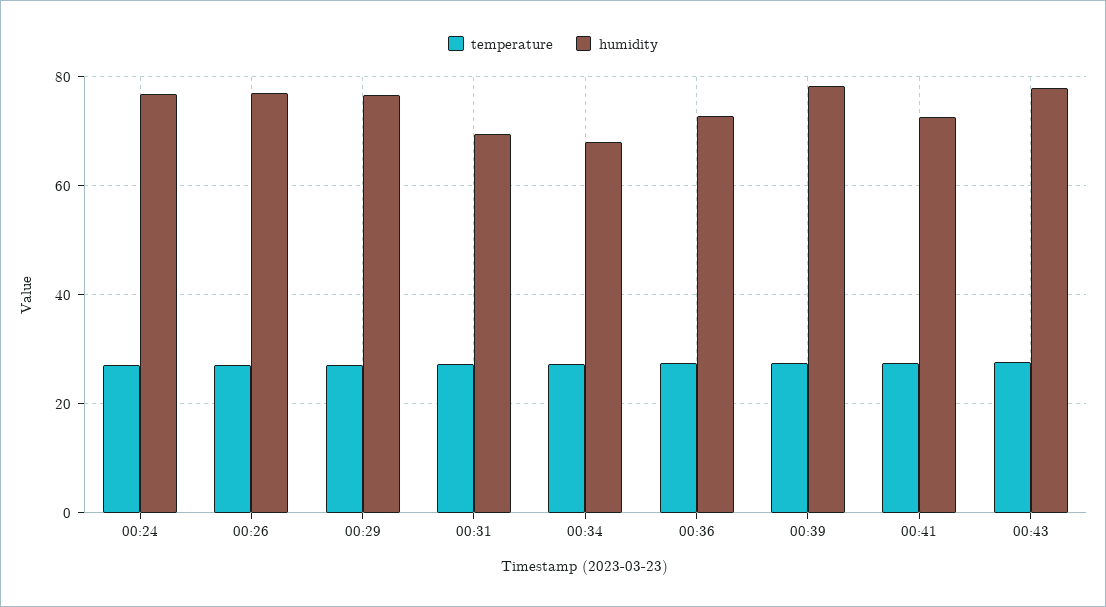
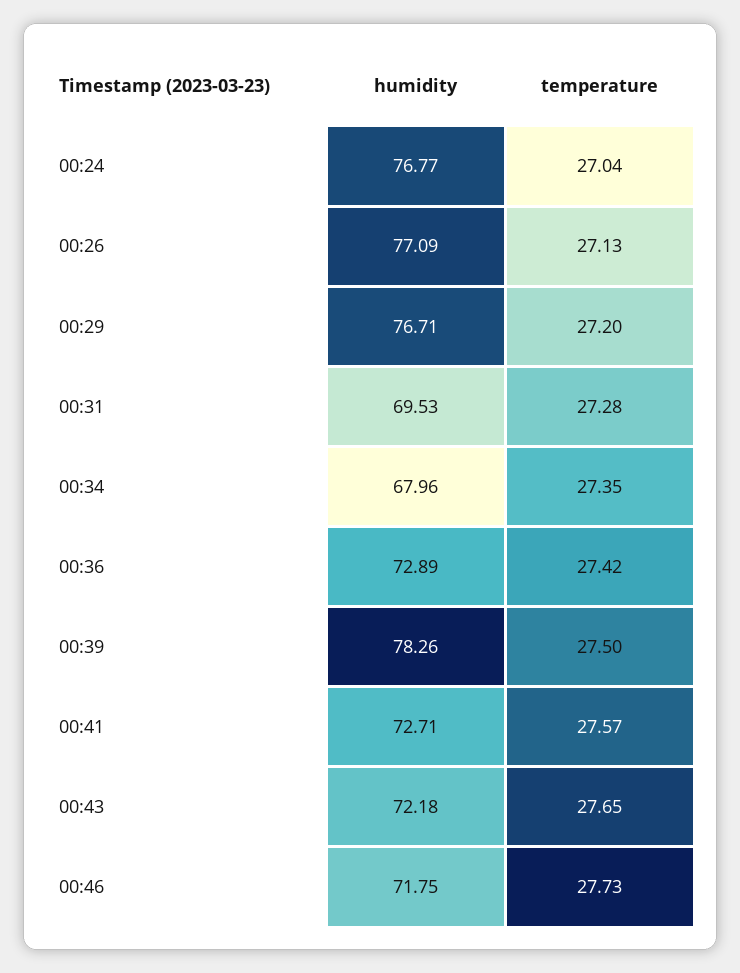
humidity, 00:43: 78 -> 72.18
humidity, 00:46: none -> 71.75
temperature, 00:46: none -> 27.73

